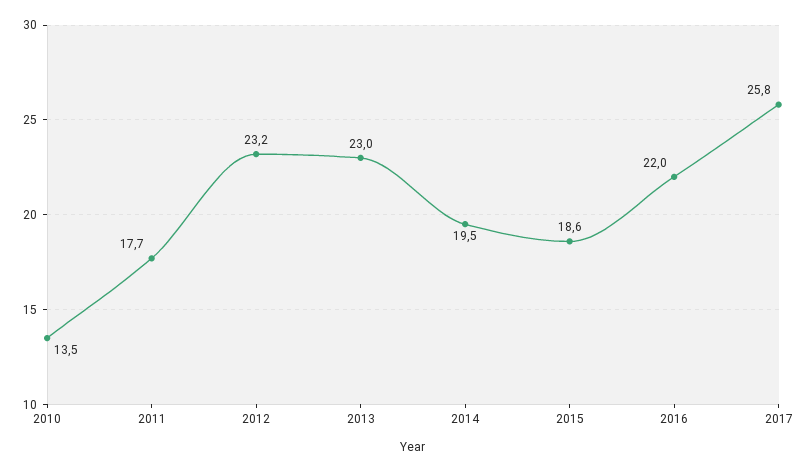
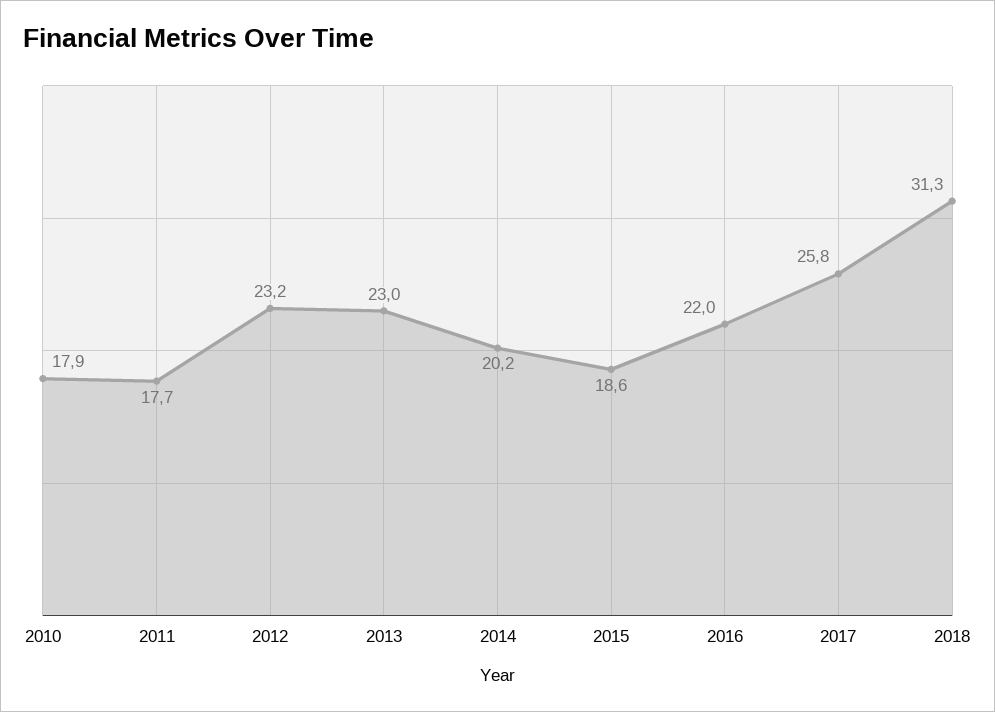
2010: 13.5 -> 17.9
2014: 19.5 -> 20.2
2018: none -> 31.3

